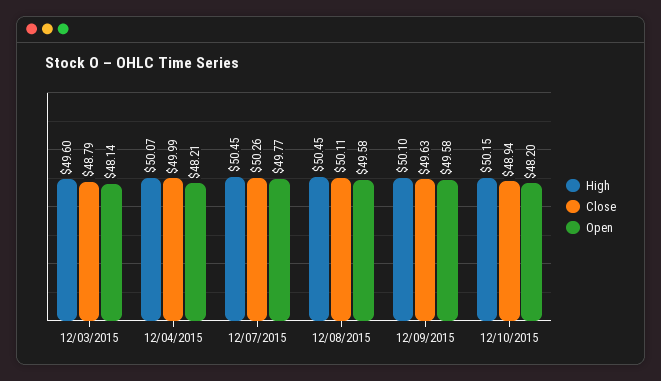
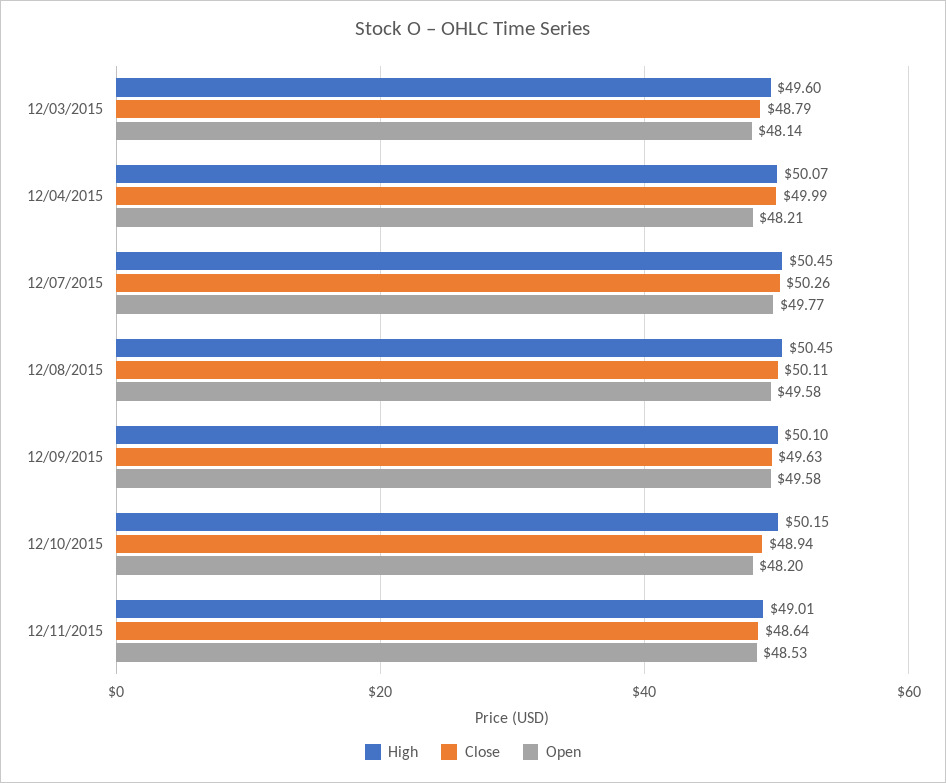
High, 12/11/2015: none -> 49.01
Close, 12/11/2015: none -> 48.64
Open, 12/11/2015: none -> 48.53

